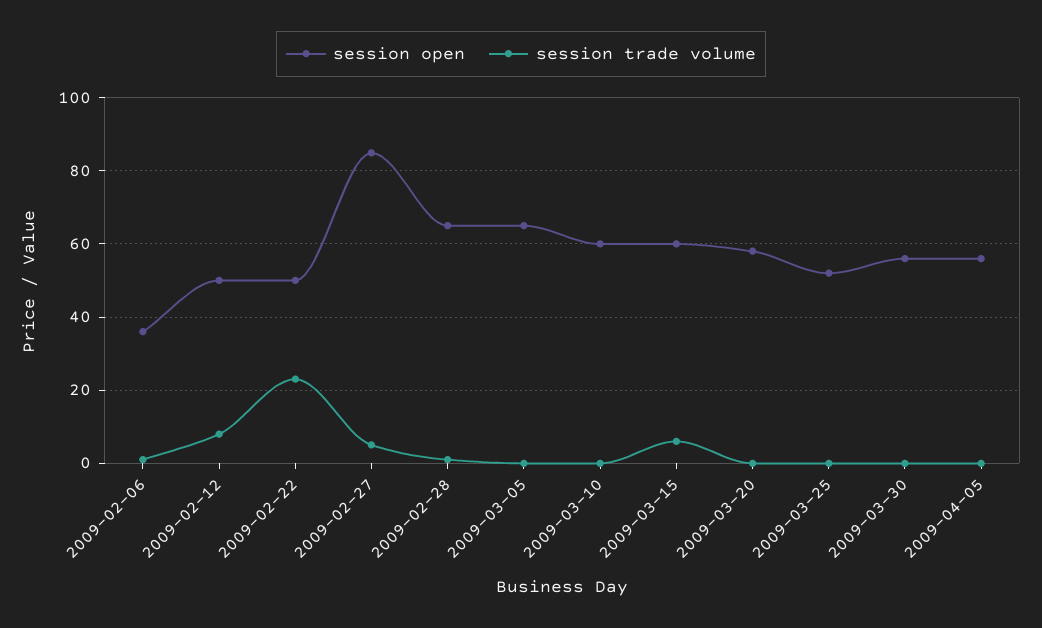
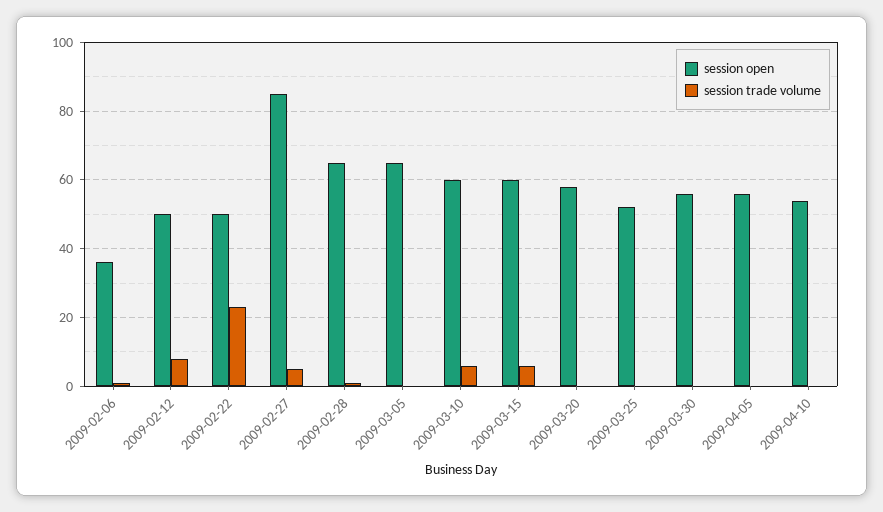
session trade volume, 2009-03-10: 0 -> 6
session open, 2009-04-10: none -> 54
session trade volume, 2009-04-10: none -> 0

